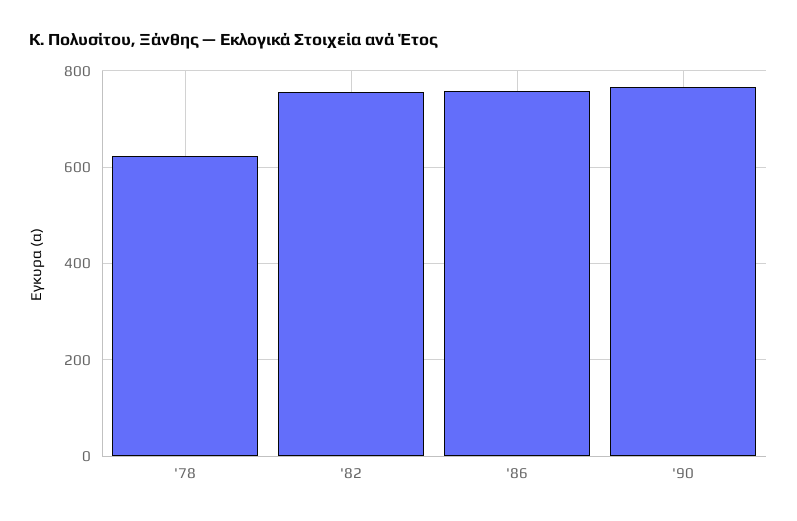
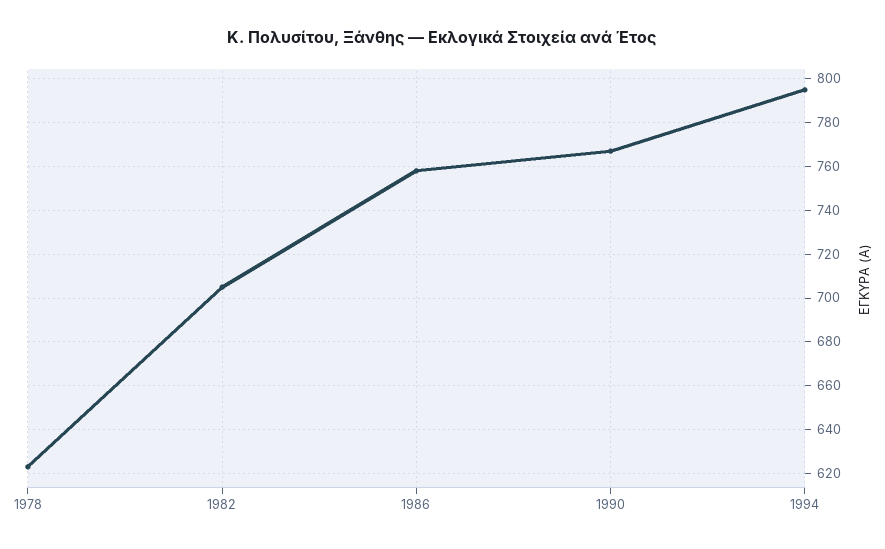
'82: 760 -> 705
1994: none -> 795

